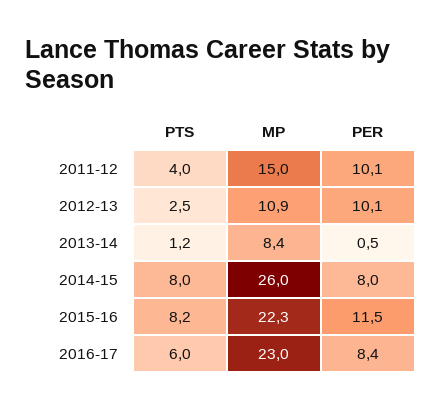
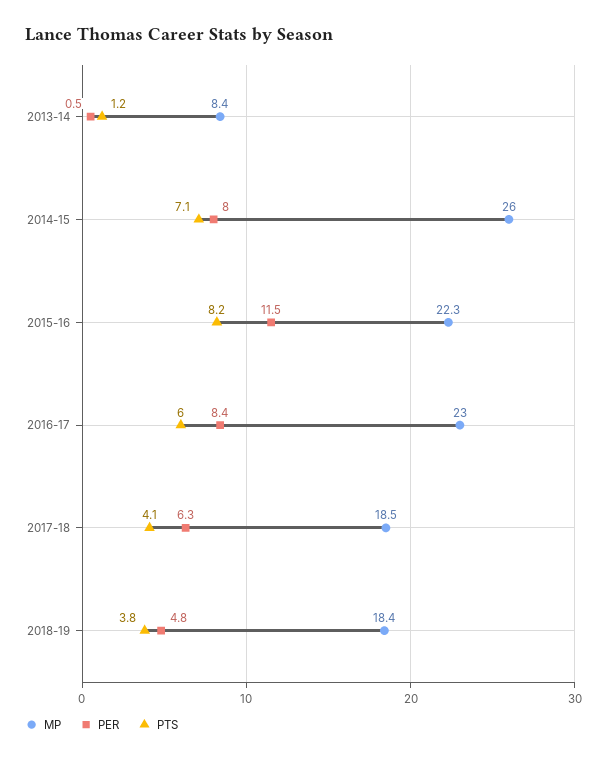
PTS, 2011-12: 4 -> none
MP, 2011-12: 15 -> none
PER, 2011-12: 10.1 -> none
PTS, 2012-13: 2.5 -> none
MP, 2012-13: 10.9 -> none
PER, 2012-13: 10.1 -> none
PTS, 2014-15: 8 -> 7.1
MP, 2017-18: none -> 18.5
PER, 2017-18: none -> 6.3
PTS, 2017-18: none -> 4.1
MP, 2018-19: none -> 18.4
PER, 2018-19: none -> 4.8
PTS, 2018-19: none -> 3.8

